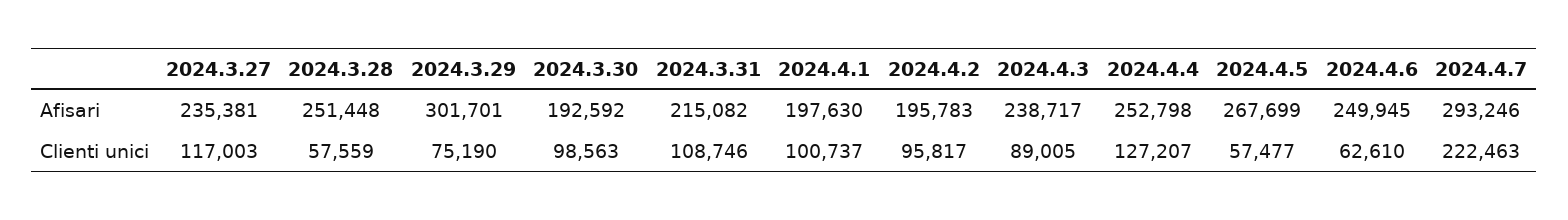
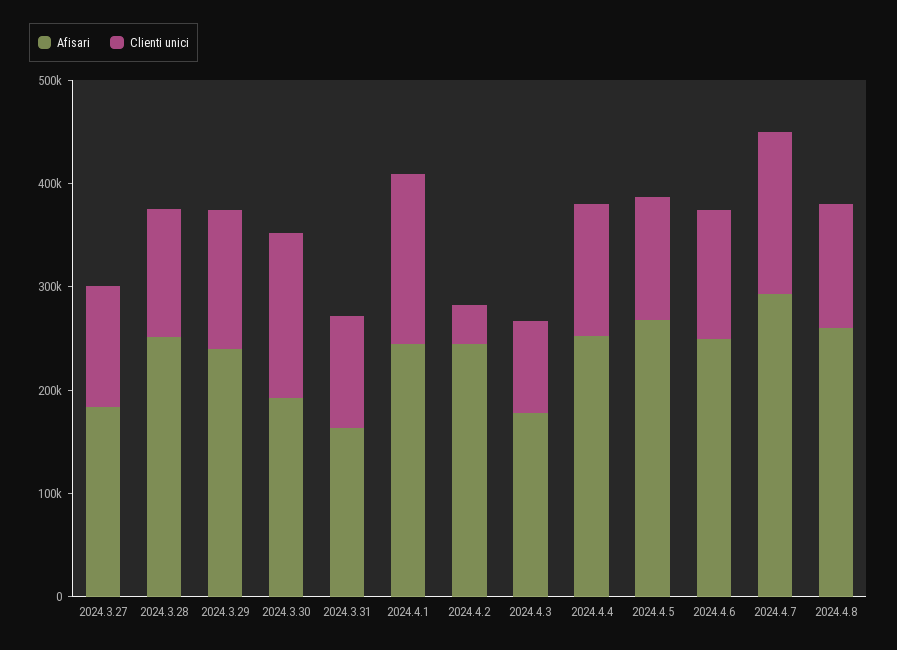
Afisari, 2024.3.27: 235381 -> 180000
Afisari, 2024.3.29: 301701 -> 240000
Afisari, 2024.3.31: 215082 -> 160000
Afisari, 2024.4.1: 197630 -> 240000
Afisari, 2024.4.2: 195783 -> 240000
Afisari, 2024.4.3: 238717 -> 180000
Clienti unici, 2024.3.28: 57559 -> 120000
Clienti unici, 2024.3.29: 75190 -> 140000
Clienti unici, 2024.3.30: 98563 -> 160000
Clienti unici, 2024.4.1: 100737 -> 160000
Clienti unici, 2024.4.2: 95817 -> 40000
Clienti unici, 2024.4.5: 57477 -> 120000
Clienti unici, 2024.4.6: 62610 -> 120000
Clienti unici, 2024.4.7: 222463 -> 160000
Afisari, 2024.4.8: none -> 260000
Clienti unici, 2024.4.8: none -> 120000

